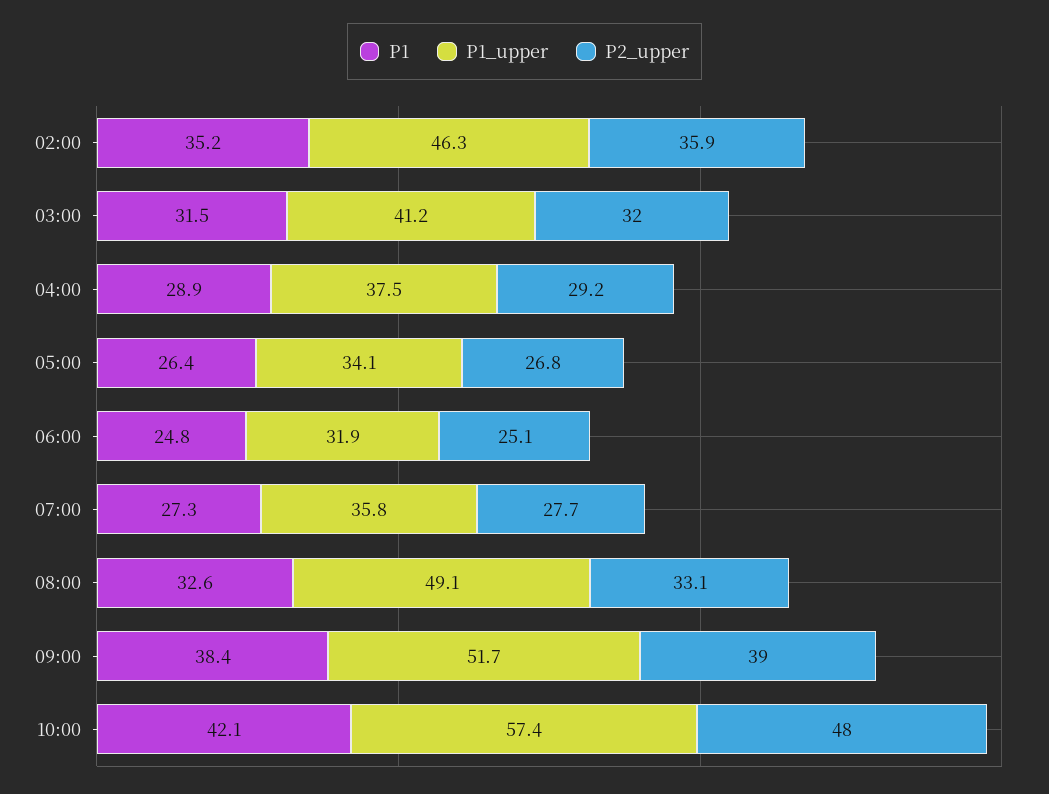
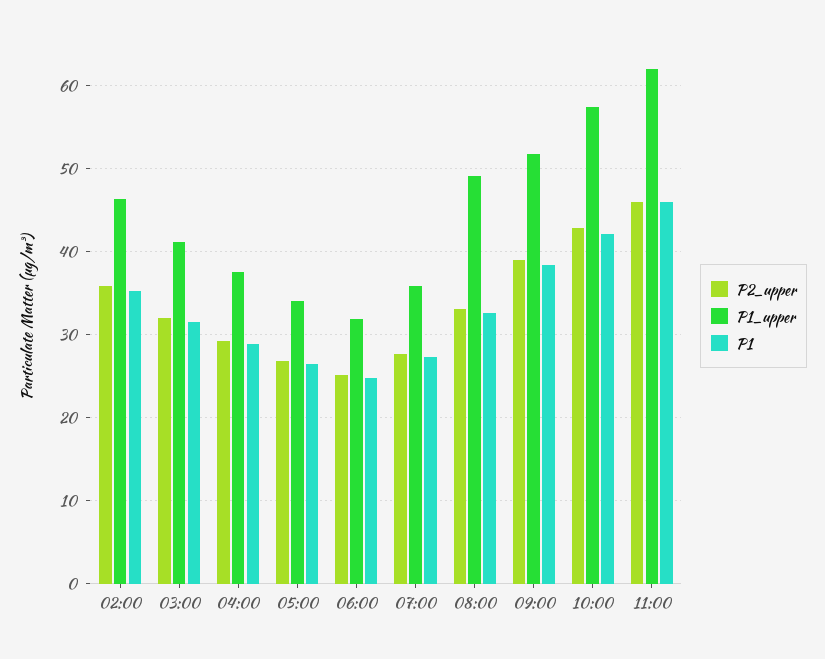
P2_upper, 10:00: 48 -> 43
P2_upper, 11:00: none -> 46
P1_upper, 11:00: none -> 62
P1, 11:00: none -> 46

